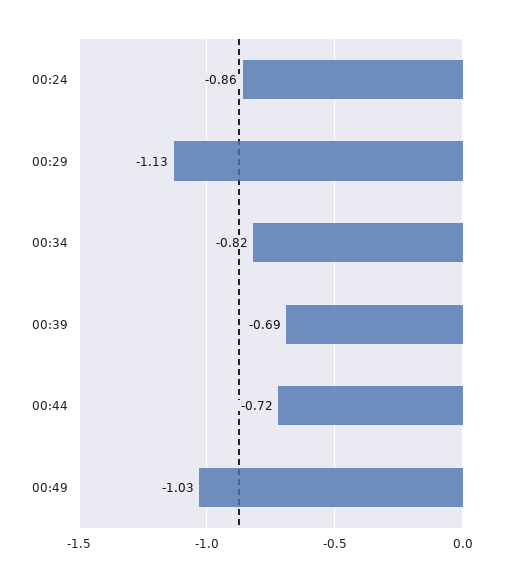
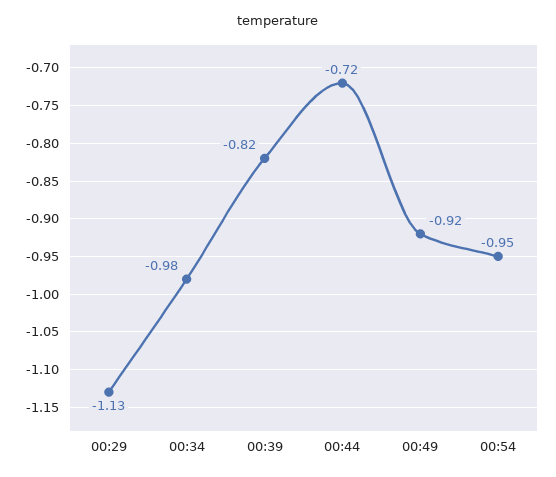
00:24: -0.86 -> none
00:34: -0.82 -> -0.98
00:39: -0.69 -> -0.82
00:49: -1.03 -> -0.92
00:54: none -> -0.95

